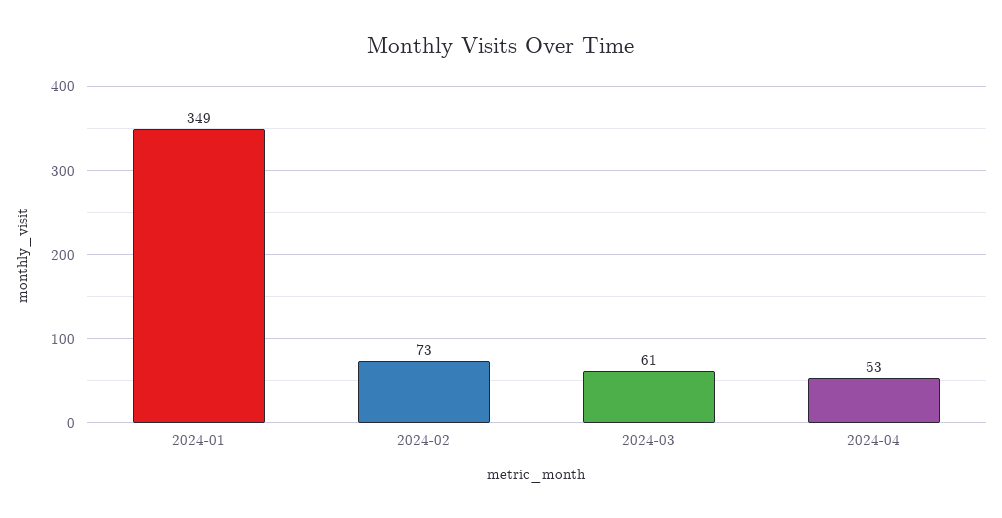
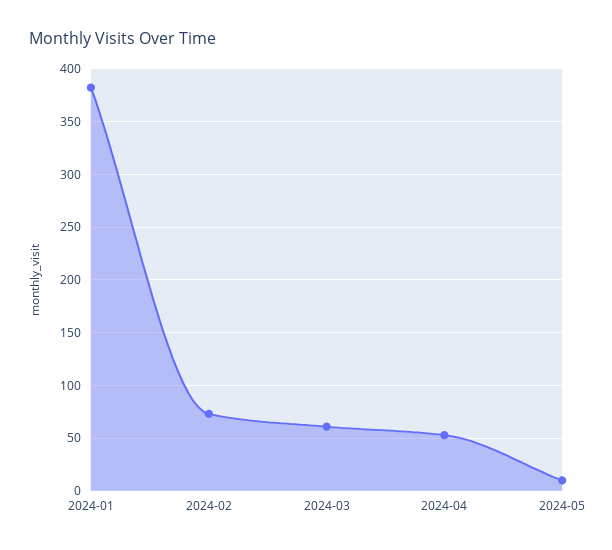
2024-01: 349 -> 380
2024-05: none -> 10

